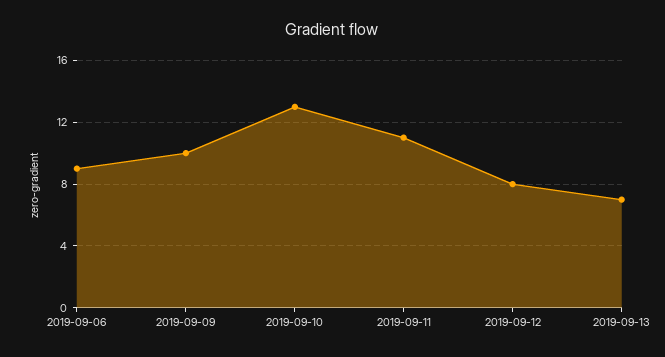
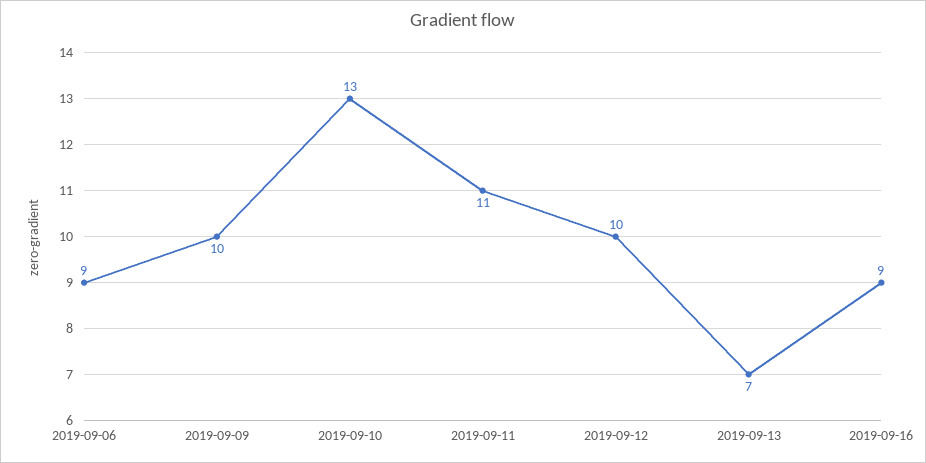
2019-09-12: 8 -> 10
2019-09-16: none -> 9

